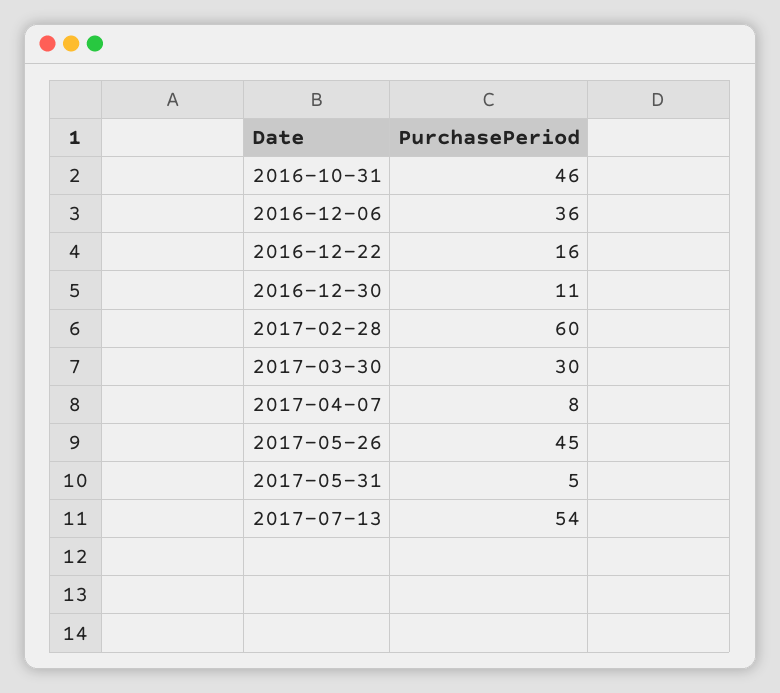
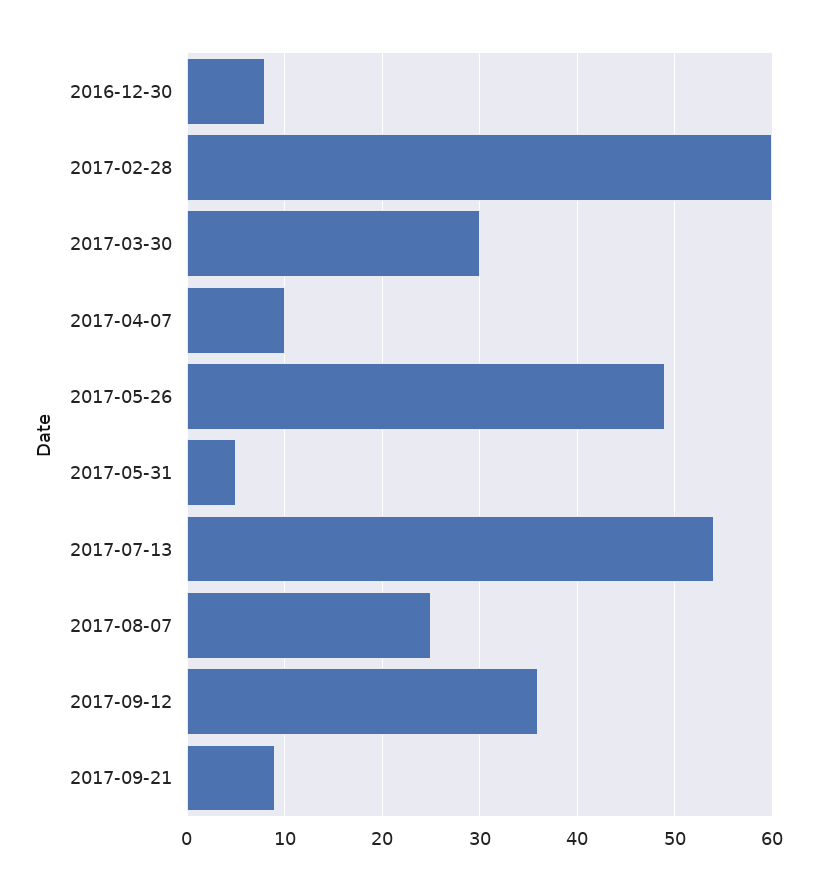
2016-10-31: 46 -> none
2016-12-06: 36 -> none
2016-12-22: 16 -> none
2016-12-30: 11 -> 8
2017-04-07: 8 -> 10
2017-05-26: 45 -> 49
2017-08-07: none -> 25
2017-09-12: none -> 36
2017-09-21: none -> 9

